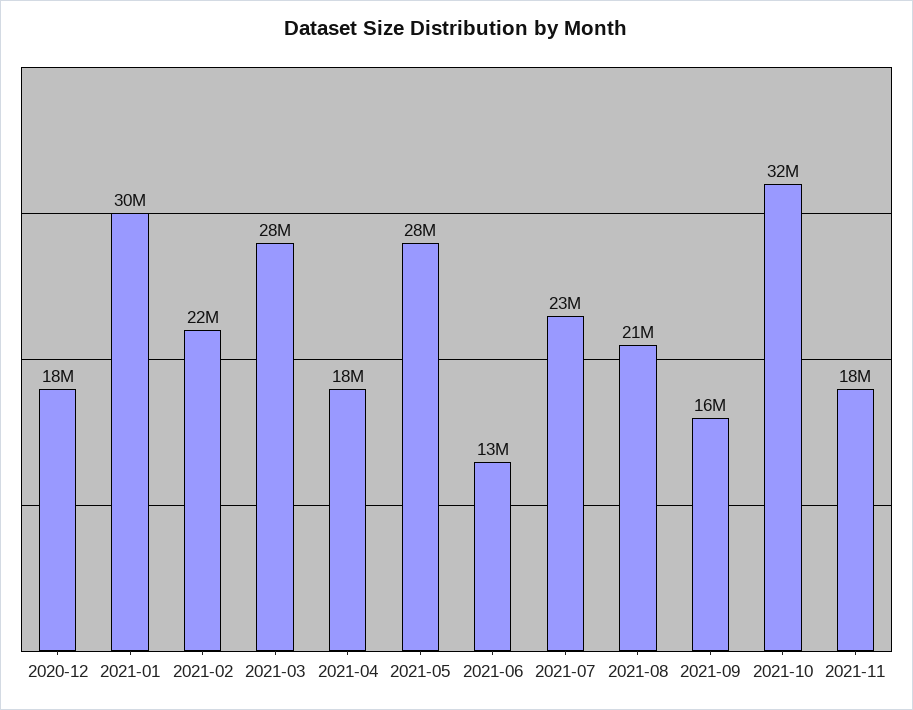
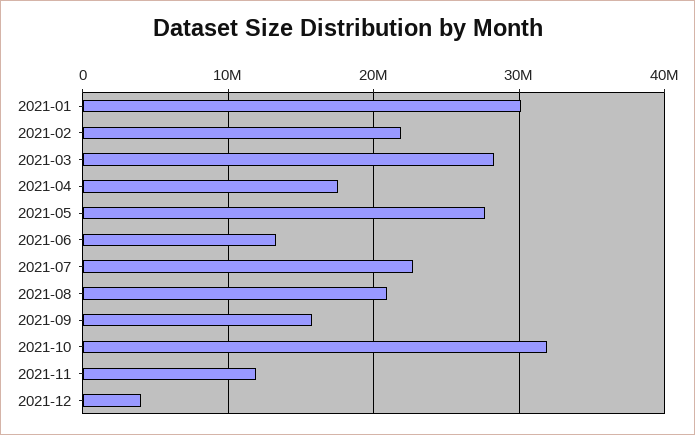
2020-12: 18000000 -> none
2021-11: 18000000 -> 12000000
2021-12: none -> 4000000

